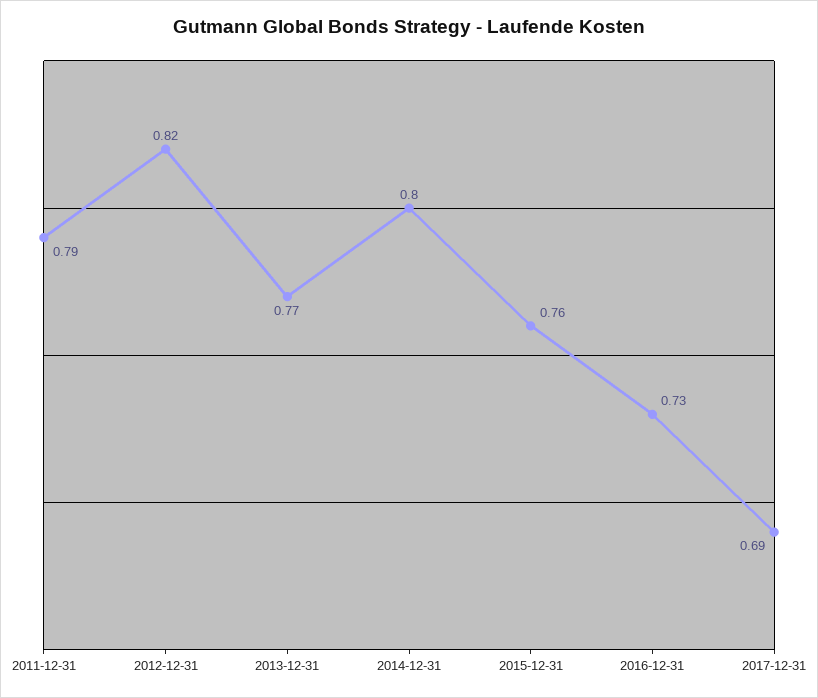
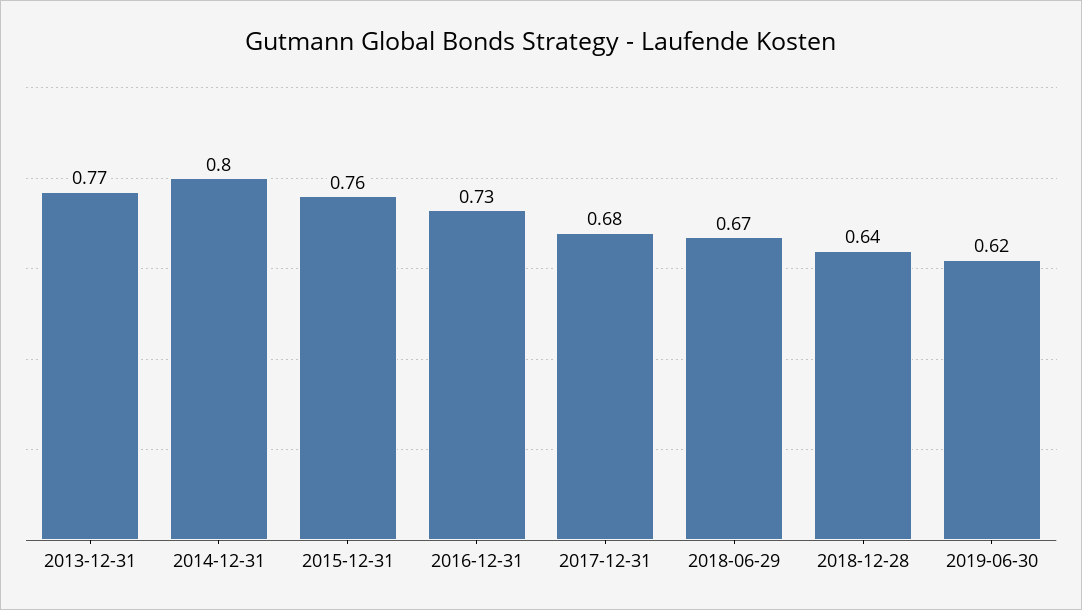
2011-12-31: 0.79 -> none
2012-12-31: 0.82 -> none
2017-12-31: 0.69 -> 0.68
2018-06-29: none -> 0.67
2018-12-28: none -> 0.64
2019-06-30: none -> 0.62

